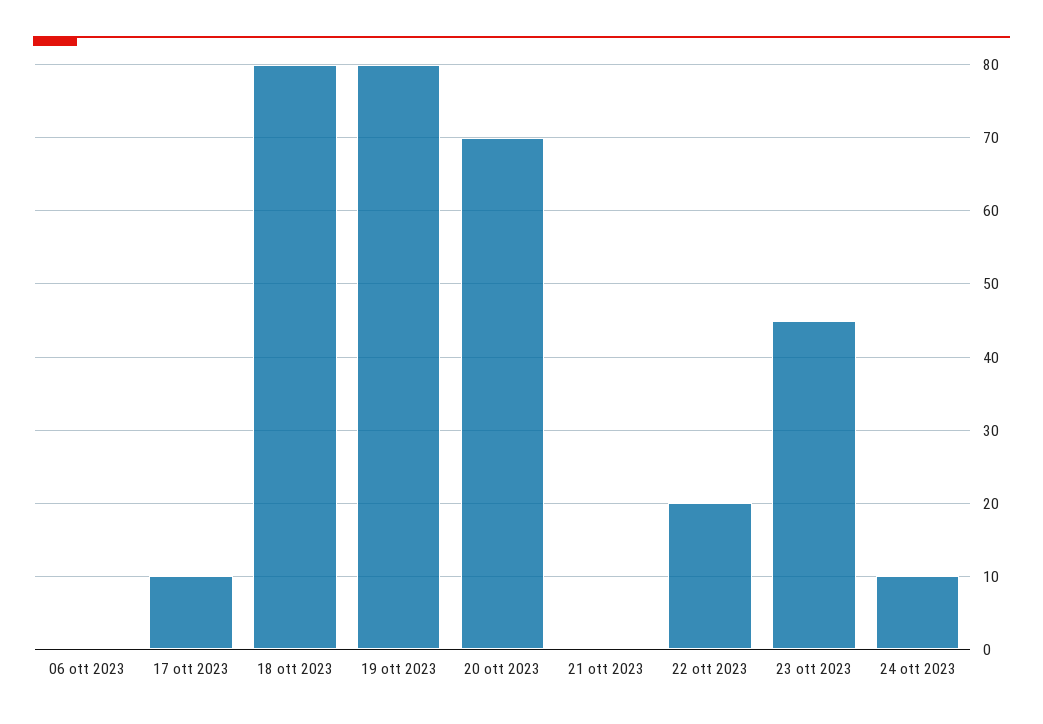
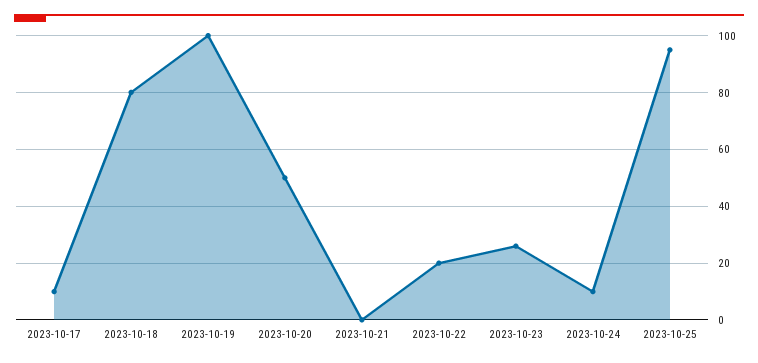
06 ott 2023: 0 -> none
19 ott 2023: 80 -> 100
20 ott 2023: 70 -> 50
23 ott 2023: 45 -> 25
2023-10-25: none -> 95

